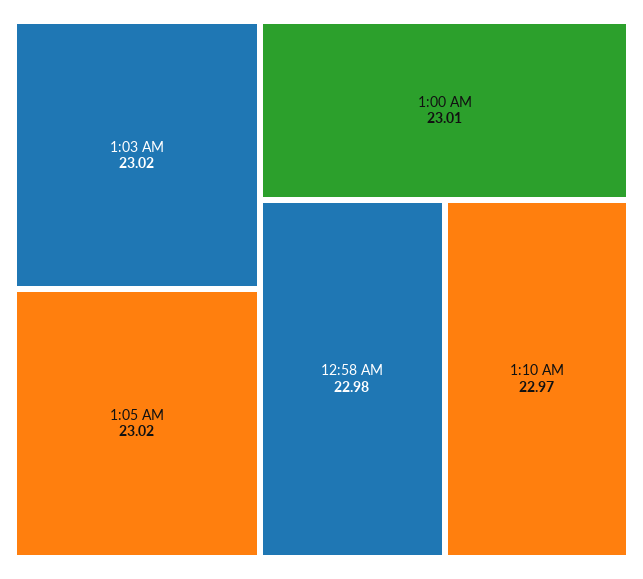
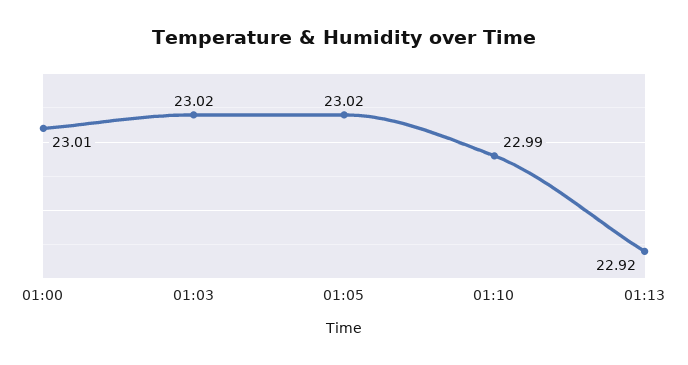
12:58 AM: 22.98 -> none
1:10 AM: 22.97 -> 22.99
01:13: none -> 22.92

